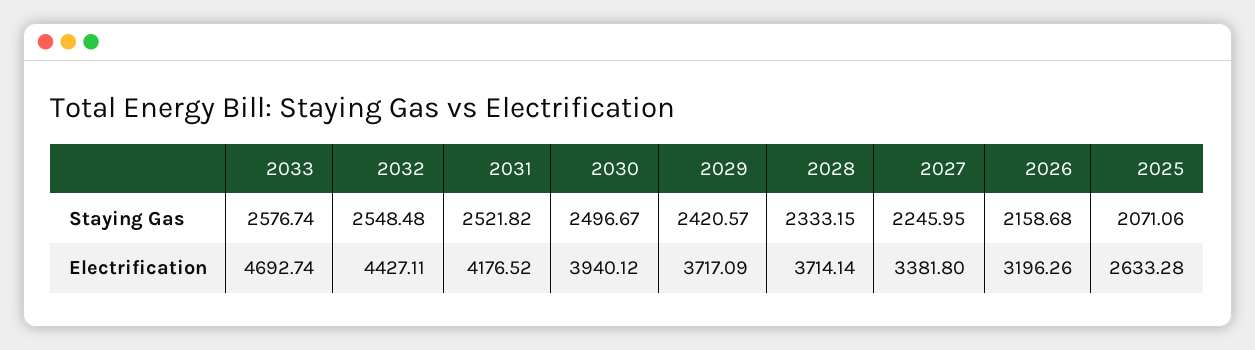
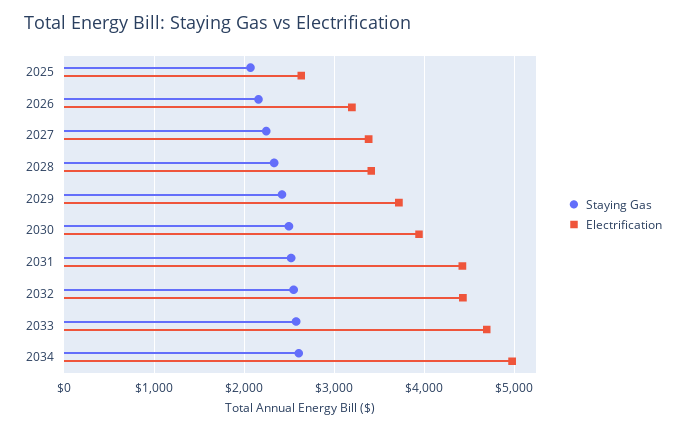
Electrification, 2031: 4176.52 -> 4400
Electrification, 2028: 3714.14 -> 3400
Staying Gas, 2034: none -> 2600
Electrification, 2034: none -> 5000

